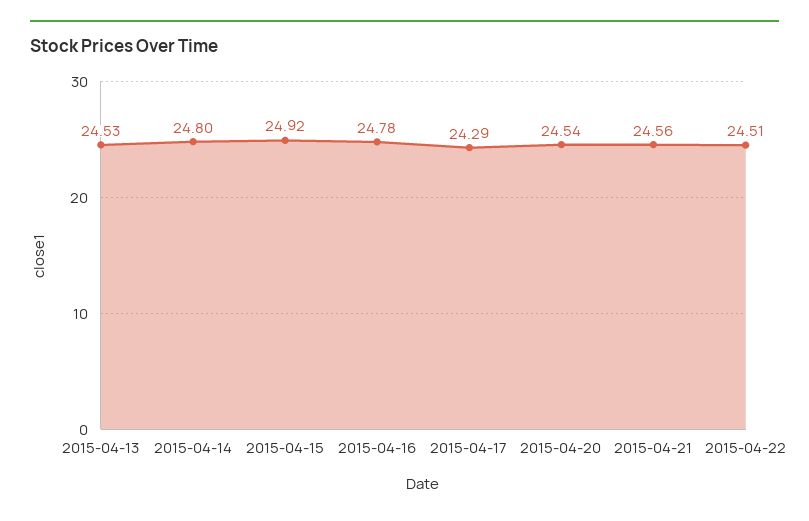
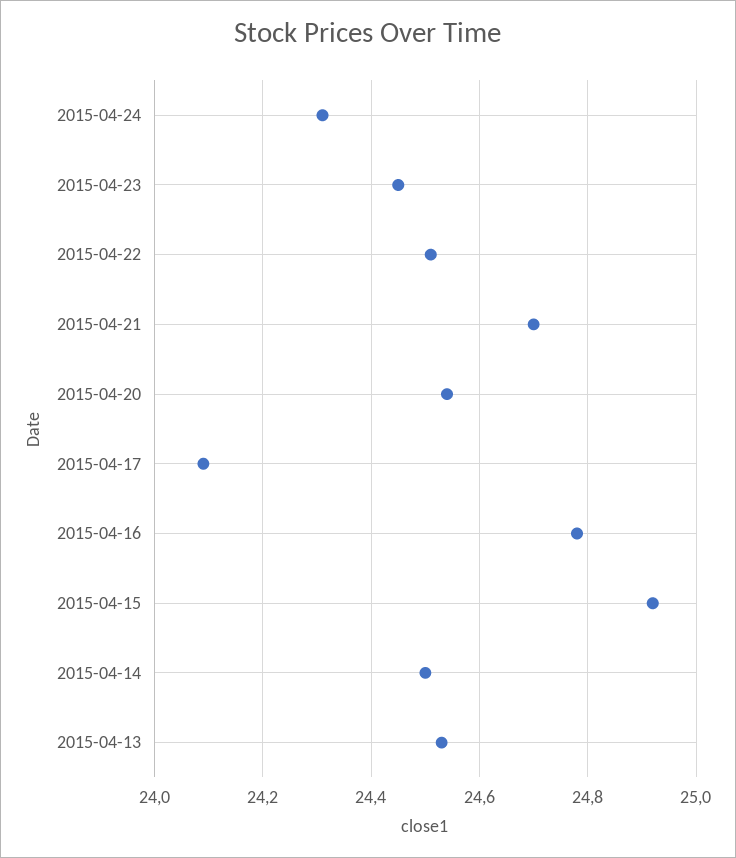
2015-04-14: 24.8 -> 24.5
2015-04-17: 24.29 -> 24.1
2015-04-21: 24.56 -> 24.7
2015-04-24: none -> 24.3
2015-04-23: none -> 24.45

